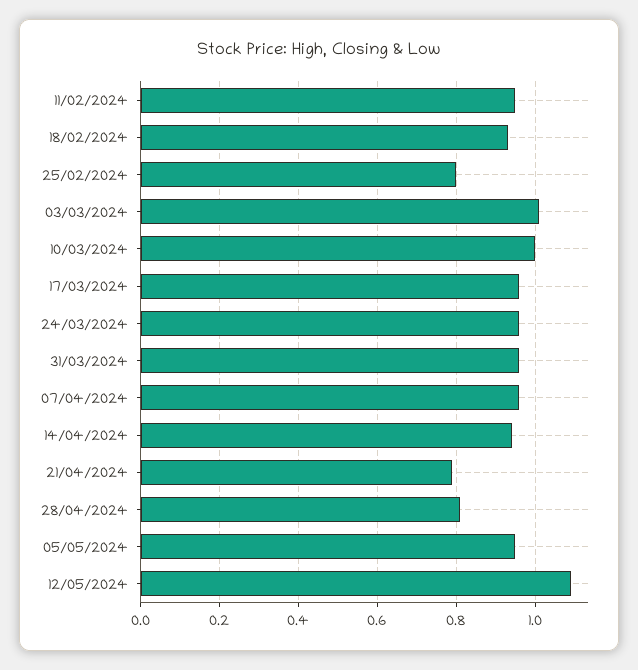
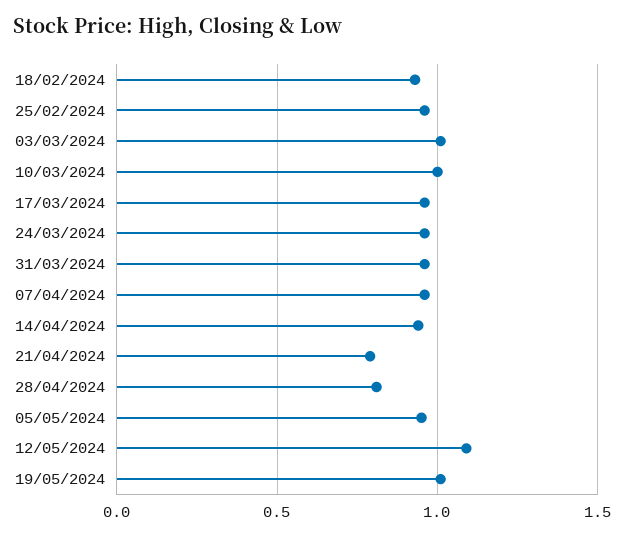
11/02/2024: 0.95 -> none
25/02/2024: 0.8 -> 0.95
19/05/2024: none -> 1

